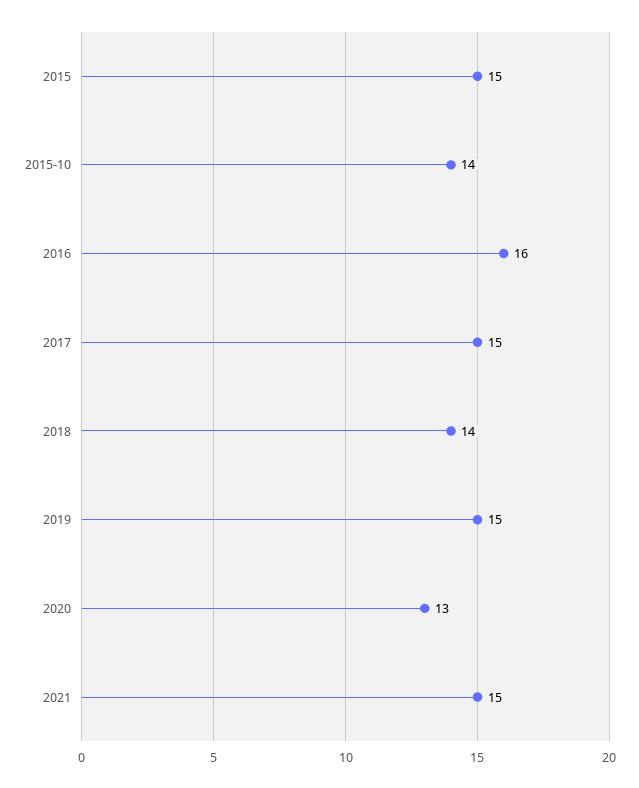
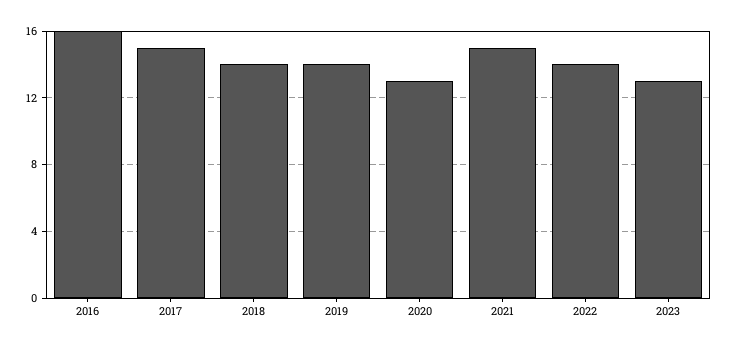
2015: 15 -> none
2015-10: 14 -> none
2019: 15 -> 14
2022: none -> 14
2023: none -> 13

